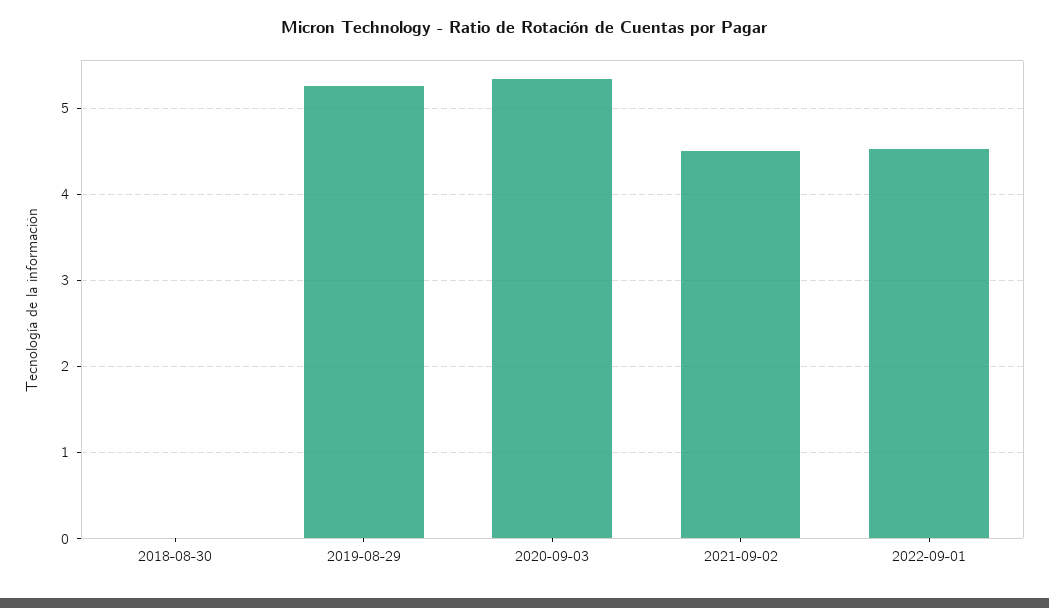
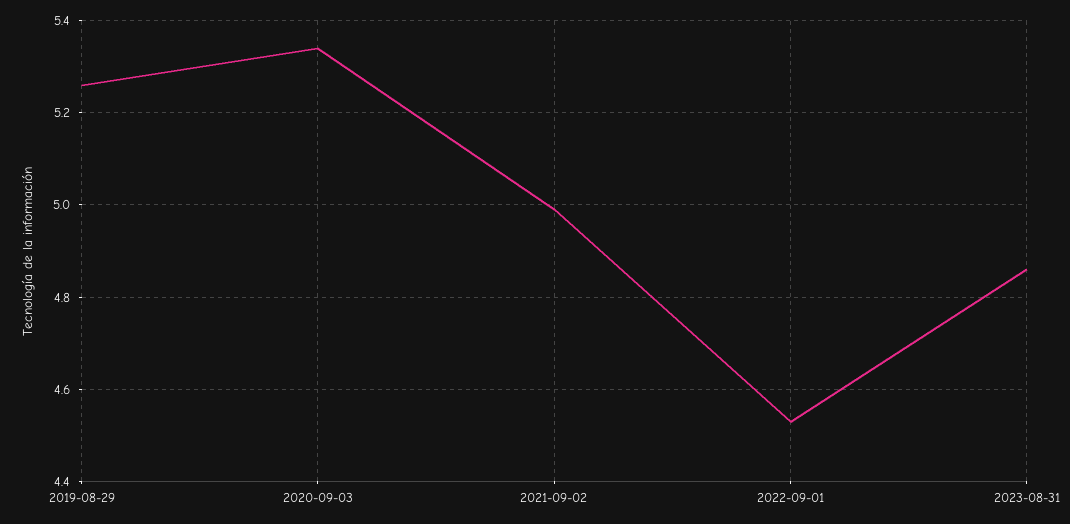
2018-08-30: 0 -> none
2021-09-02: 4.5 -> 5
2023-08-31: none -> 4.85

